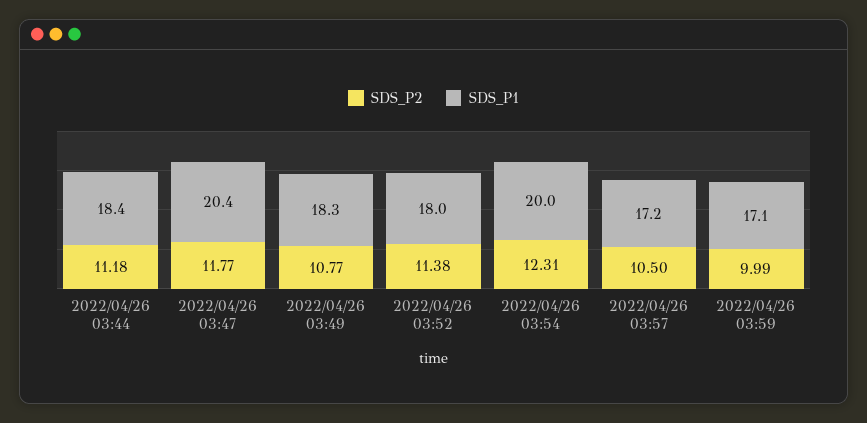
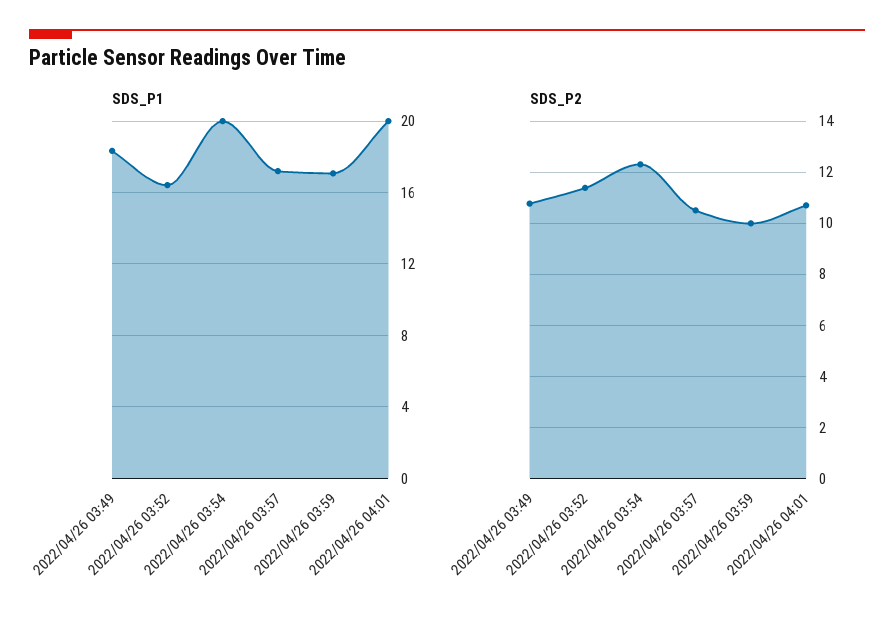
SDS_P2, 2022/04/26 03:44: 11.18 -> none
SDS_P1, 2022/04/26 03:44: 18.4 -> none
SDS_P2, 2022/04/26 03:47: 11.77 -> none
SDS_P1, 2022/04/26 03:47: 20.4 -> none
SDS_P1, 2022/04/26 03:52: 18 -> 16.5
SDS_P1, 2022/04/26 04:01: none -> 20
SDS_P2, 2022/04/26 04:01: none -> 10.75

